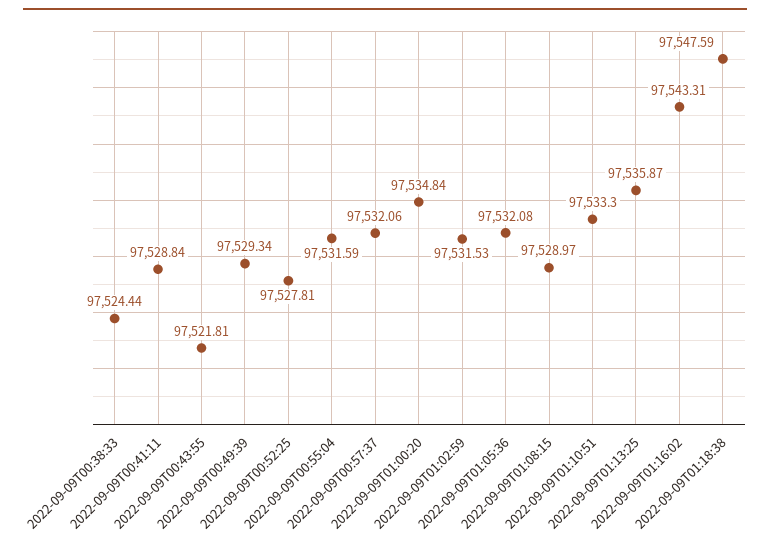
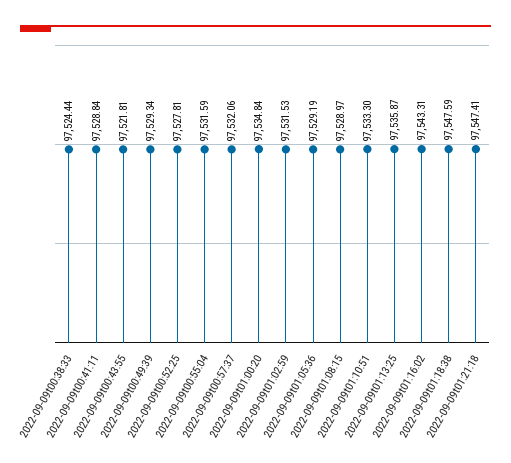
2022-09-09T01:05:36: 97532.08 -> 97529.19
2022-09-09t01:21:18: none -> 97547.41

